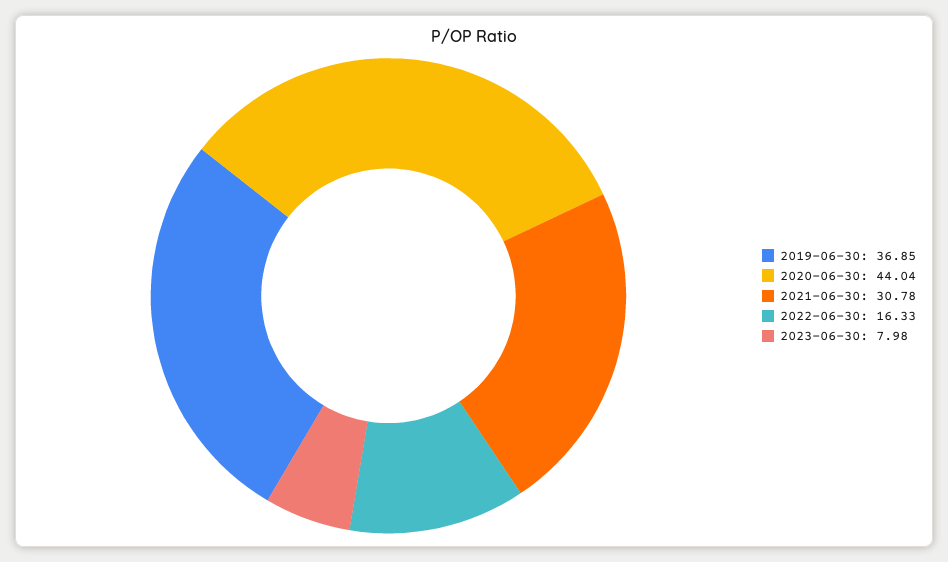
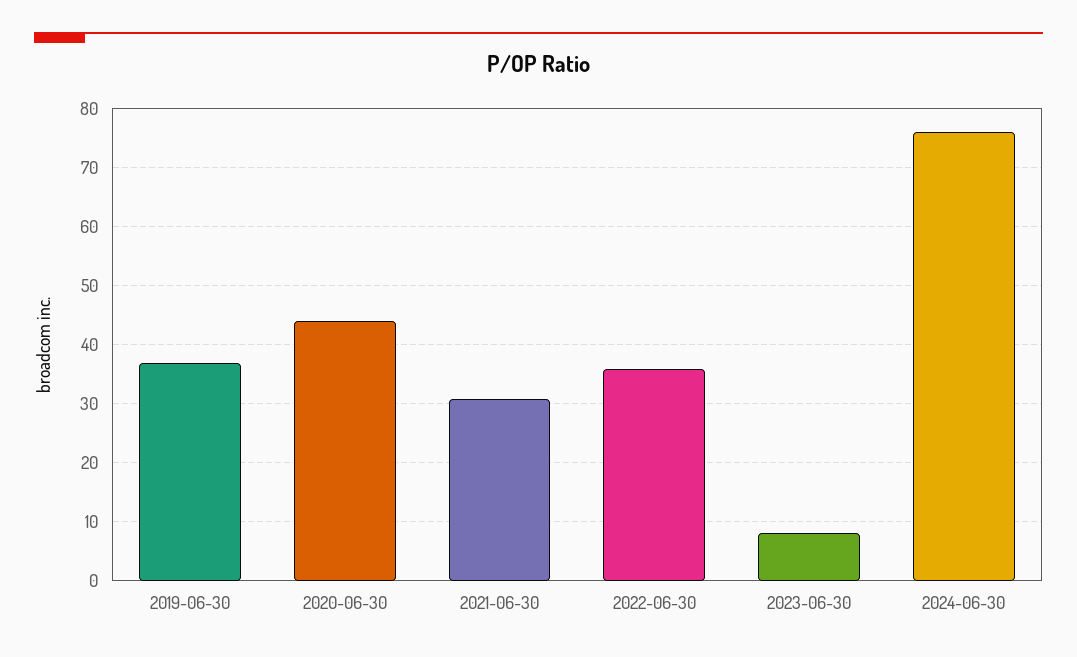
2022-06-30: 16.33 -> 36
2024-06-30: none -> 76

